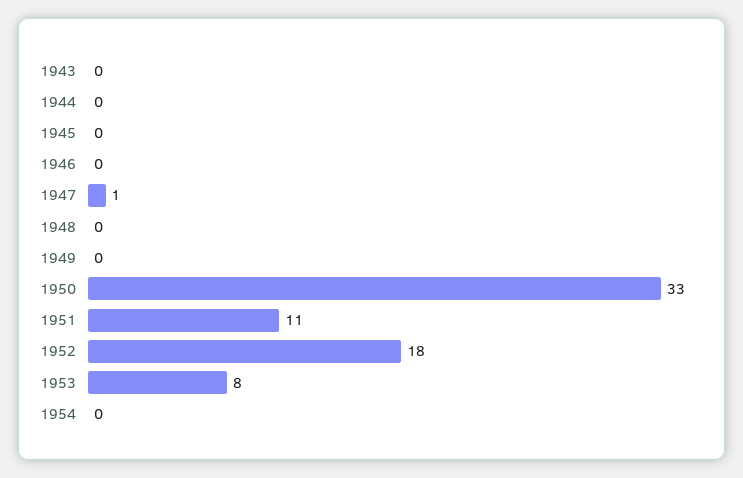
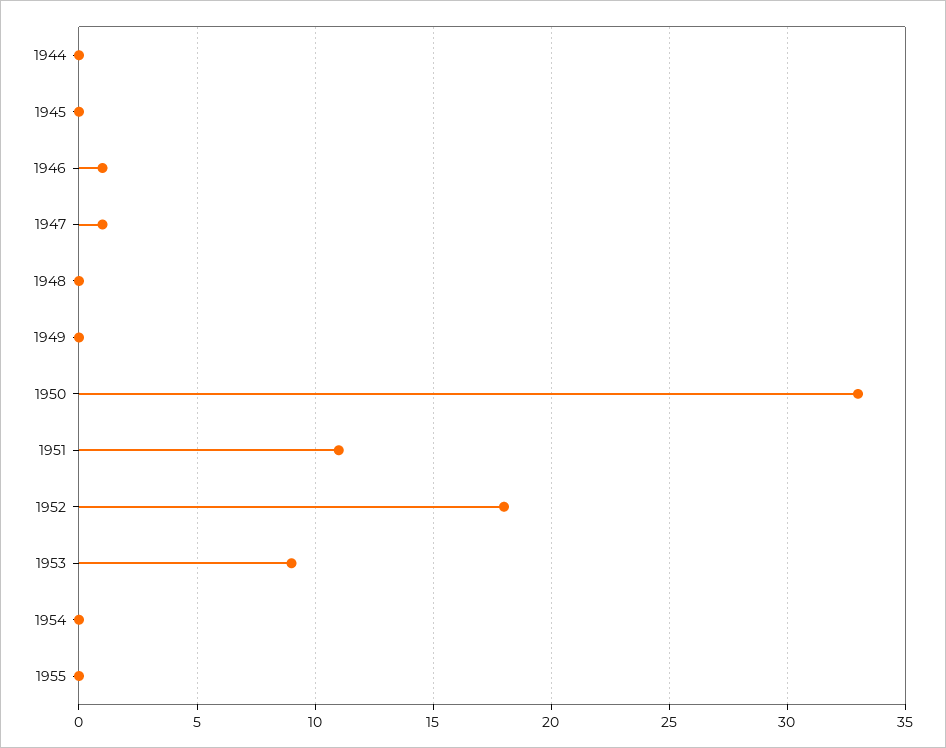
1943: 0 -> none
1946: 0 -> 1
1953: 8 -> 9
1955: none -> 0

